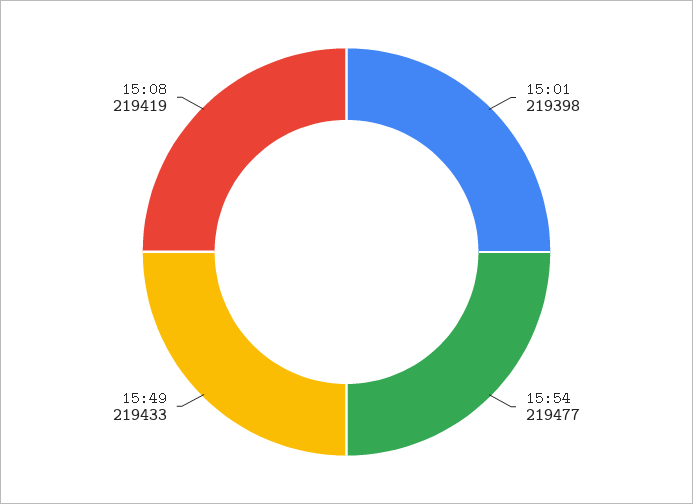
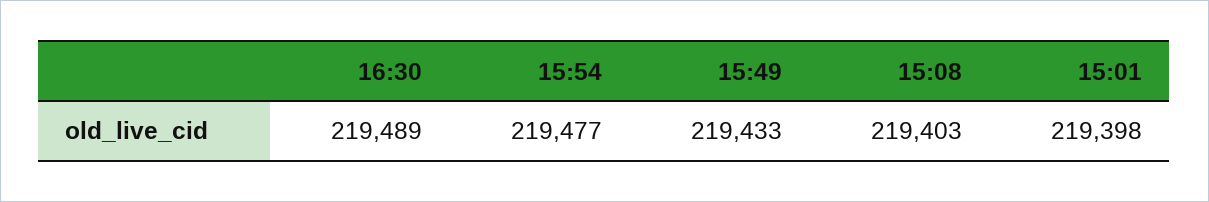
15:08: 219419 -> 219403
16:30: none -> 219489

